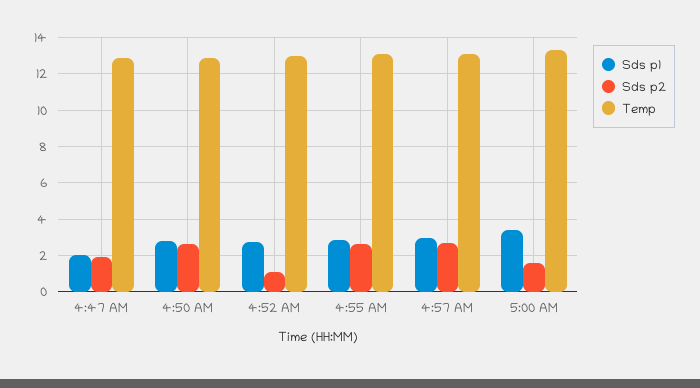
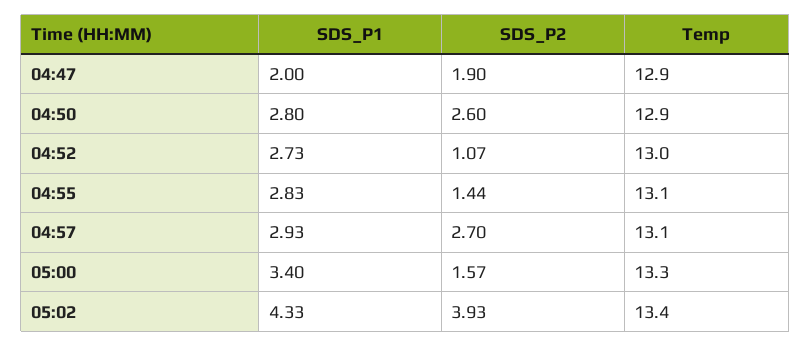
Sds p2, 4:55 AM: 2.5 -> 1.44
Sds p1, 05:02: none -> 4.33
Sds p2, 05:02: none -> 3.93
Temp, 05:02: none -> 13.4

